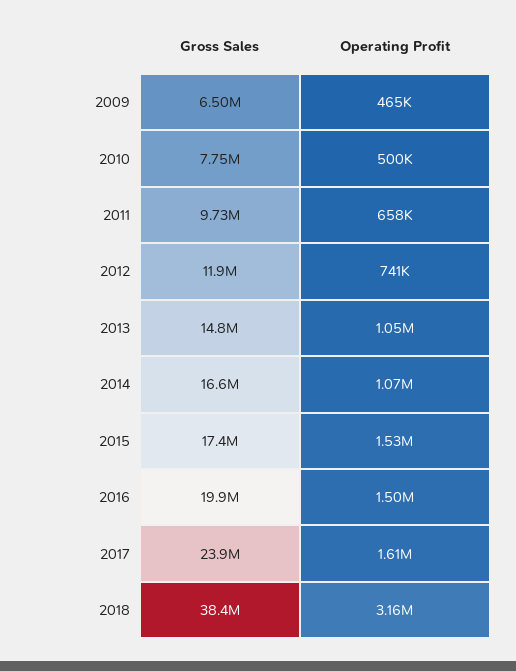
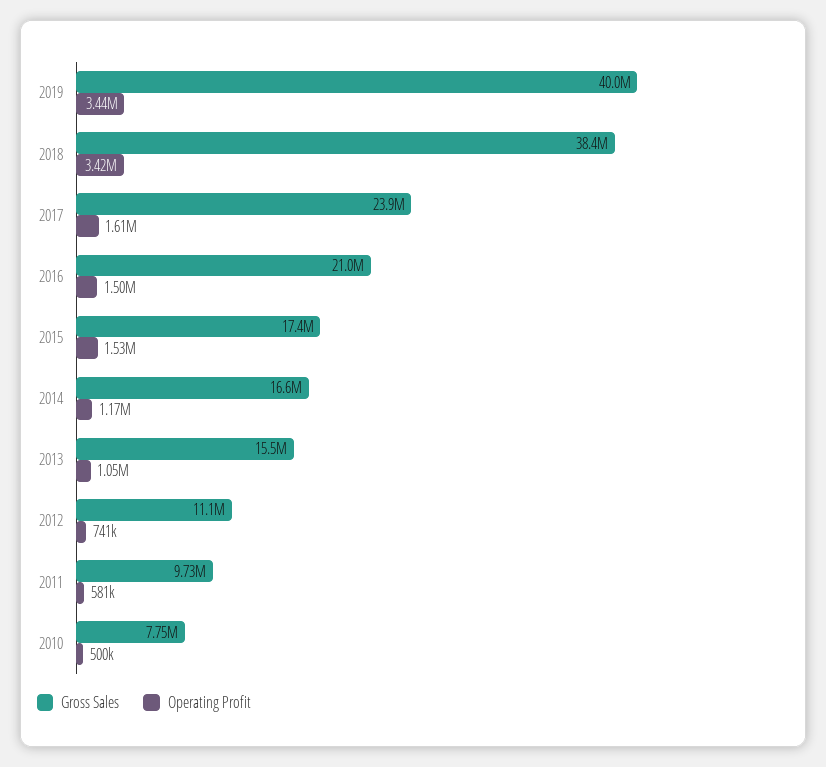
Gross Sales, 2009: 6500000 -> none
Operating Profit, 2009: 465000 -> none
Operating Profit, 2011: 658000 -> 581000
Gross Sales, 2012: 11900000 -> 11100000
Gross Sales, 2013: 14800000 -> 15500000
Operating Profit, 2014: 1070000 -> 1170000
Gross Sales, 2016: 19900000 -> 21000000
Operating Profit, 2018: 3160000 -> 3420000
Gross Sales, 2019: none -> 40000000
Operating Profit, 2019: none -> 3440000

